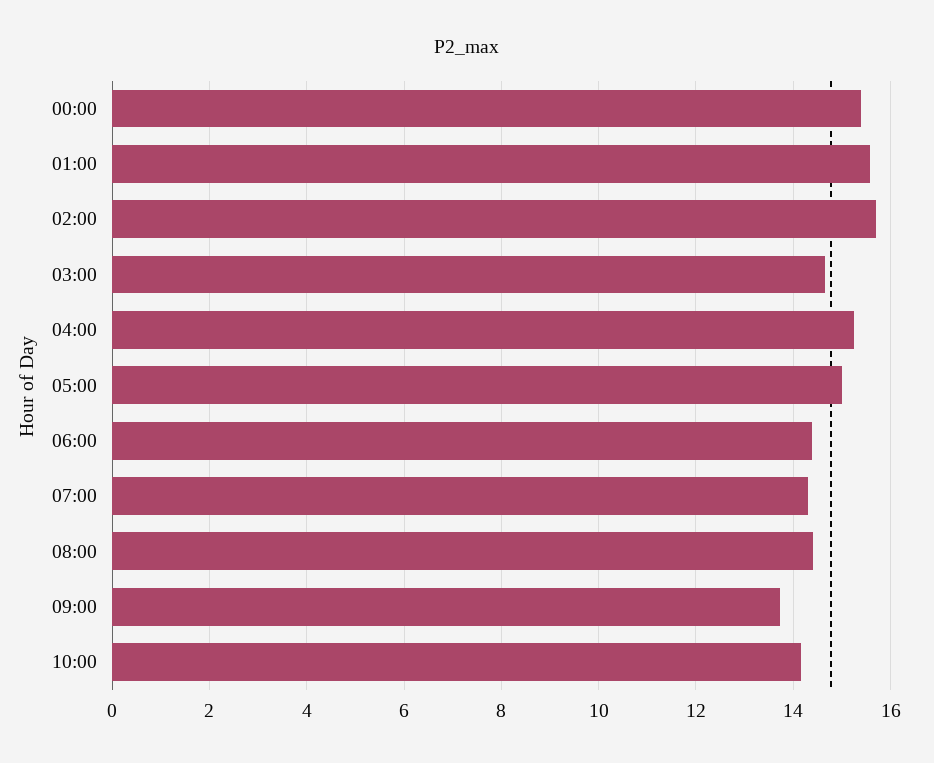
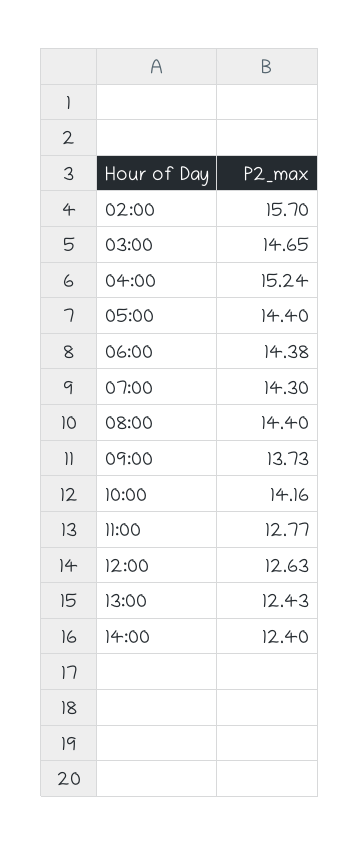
00:00: 15.4 -> none
01:00: 15.6 -> none
05:00: 15 -> 14.4
11:00: none -> 12.77
12:00: none -> 12.63
13:00: none -> 12.43
14:00: none -> 12.4

